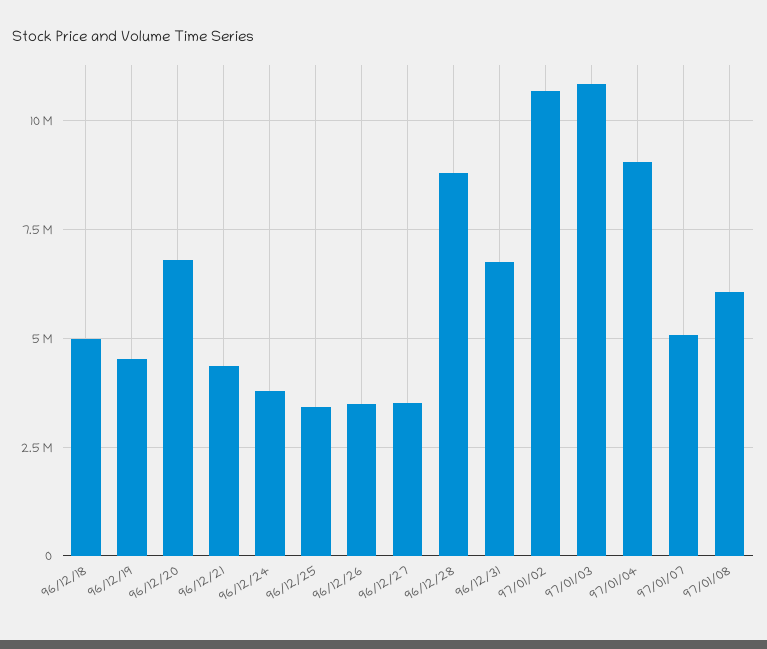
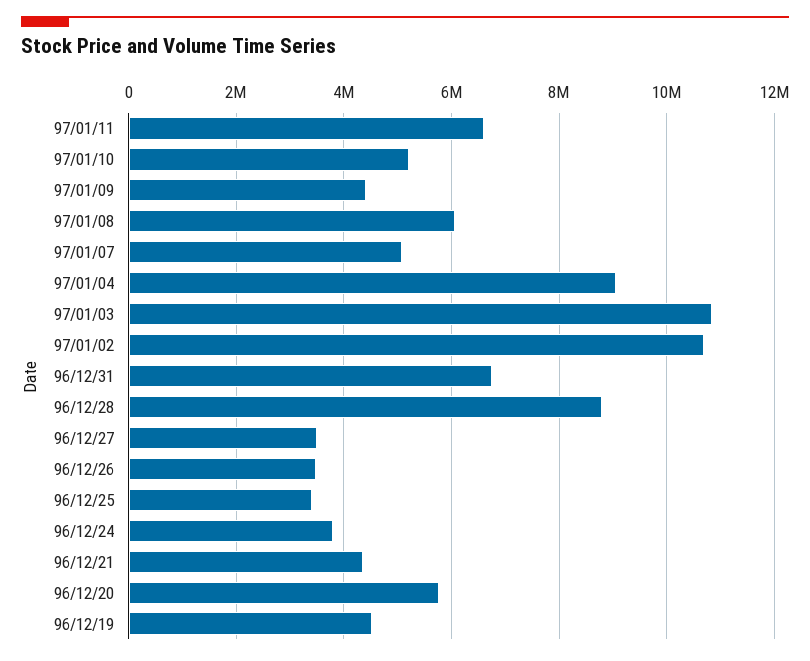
96/12/18: 5000000 -> none
96/12/20: 6750000 -> 5800000
97/01/11: none -> 6600000
97/01/10: none -> 5200000
97/01/09: none -> 4400000

